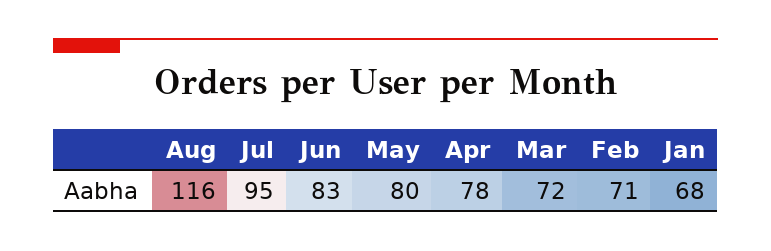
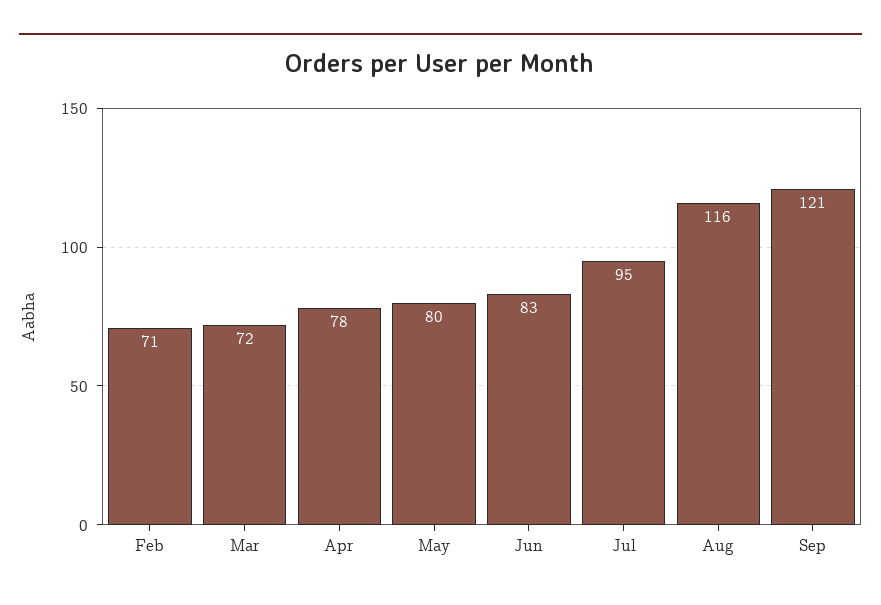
Jan: 68 -> none
Sep: none -> 121

